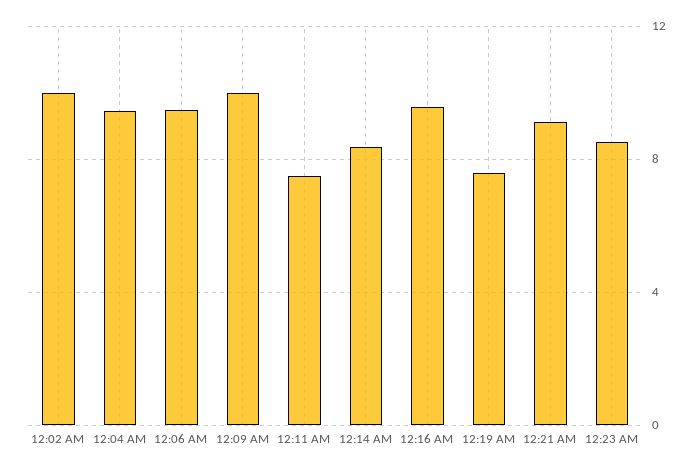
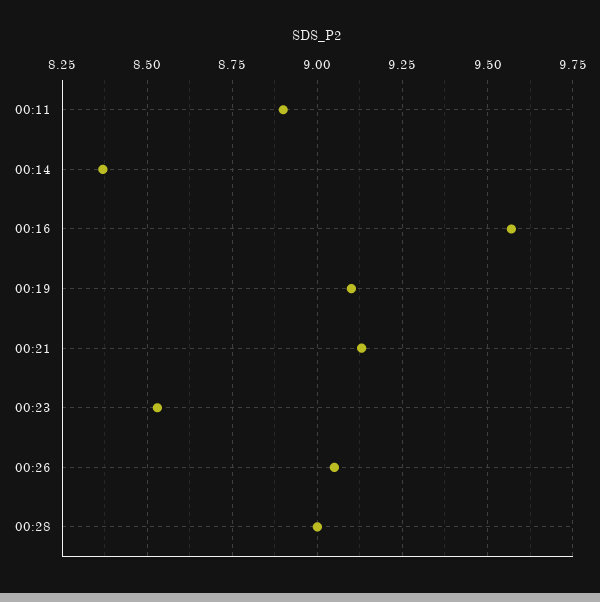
12:02 AM: 10 -> none
12:04 AM: 9.5 -> none
12:06 AM: 9.5 -> none
12:09 AM: 10 -> none
12:11 AM: 7.5 -> 8.9
12:19 AM: 7.5 -> 9.1
00:26: none -> 9.05
00:28: none -> 9

